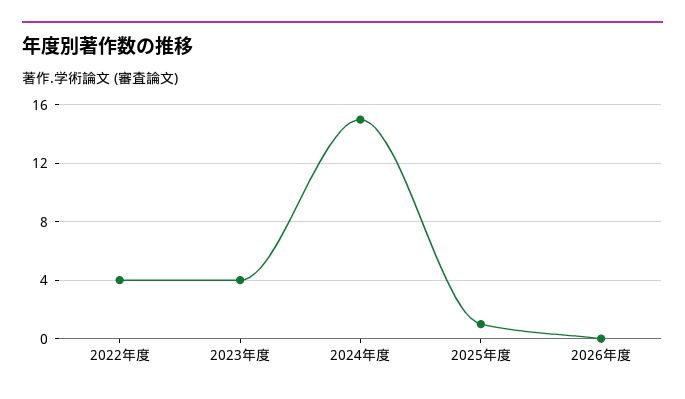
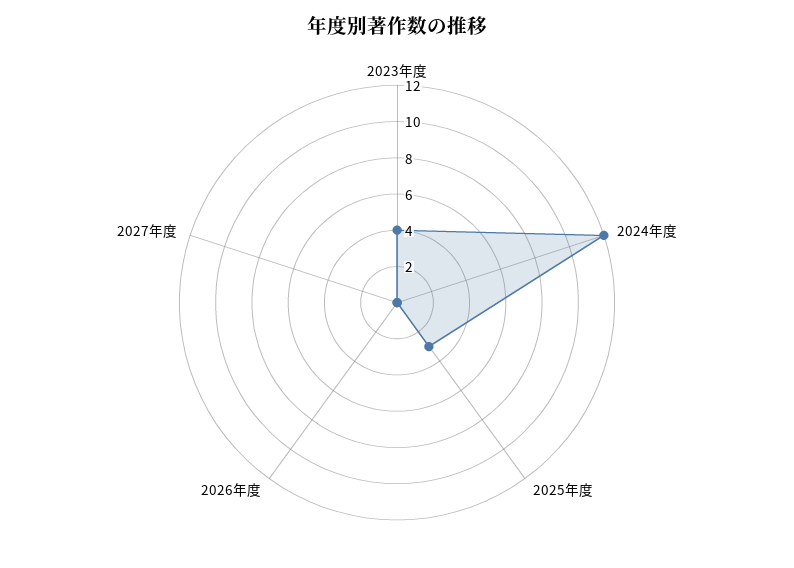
2022年度: 4 -> none
2024年度: 15 -> 12
2025年度: 1 -> 3
2027年度: none -> 0

